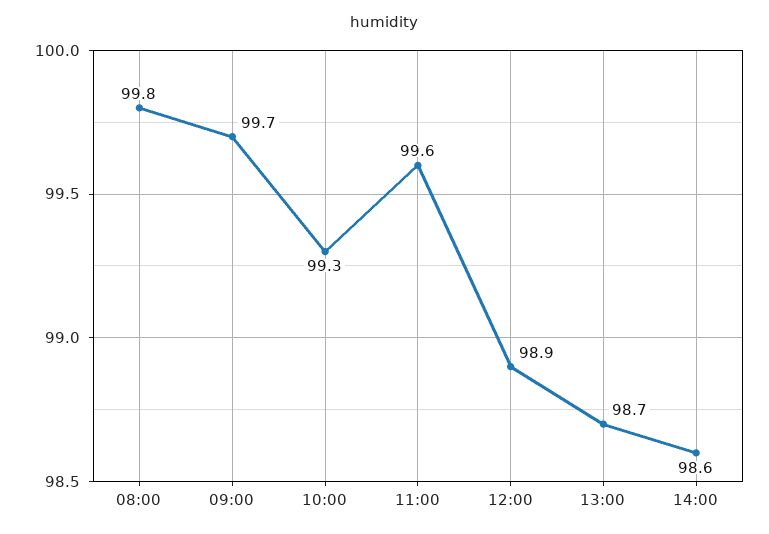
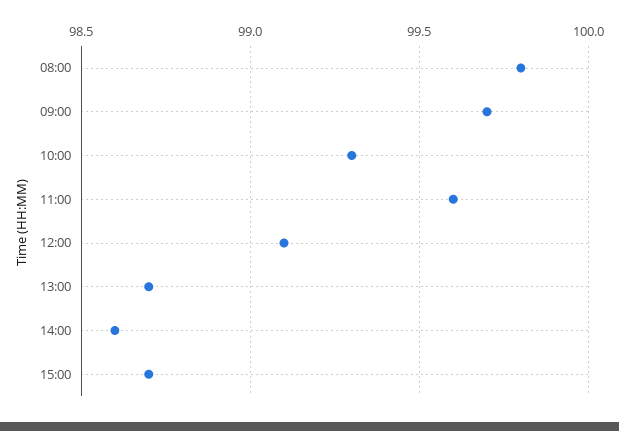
12:00: 98.9 -> 99.1
15:00: none -> 98.7

